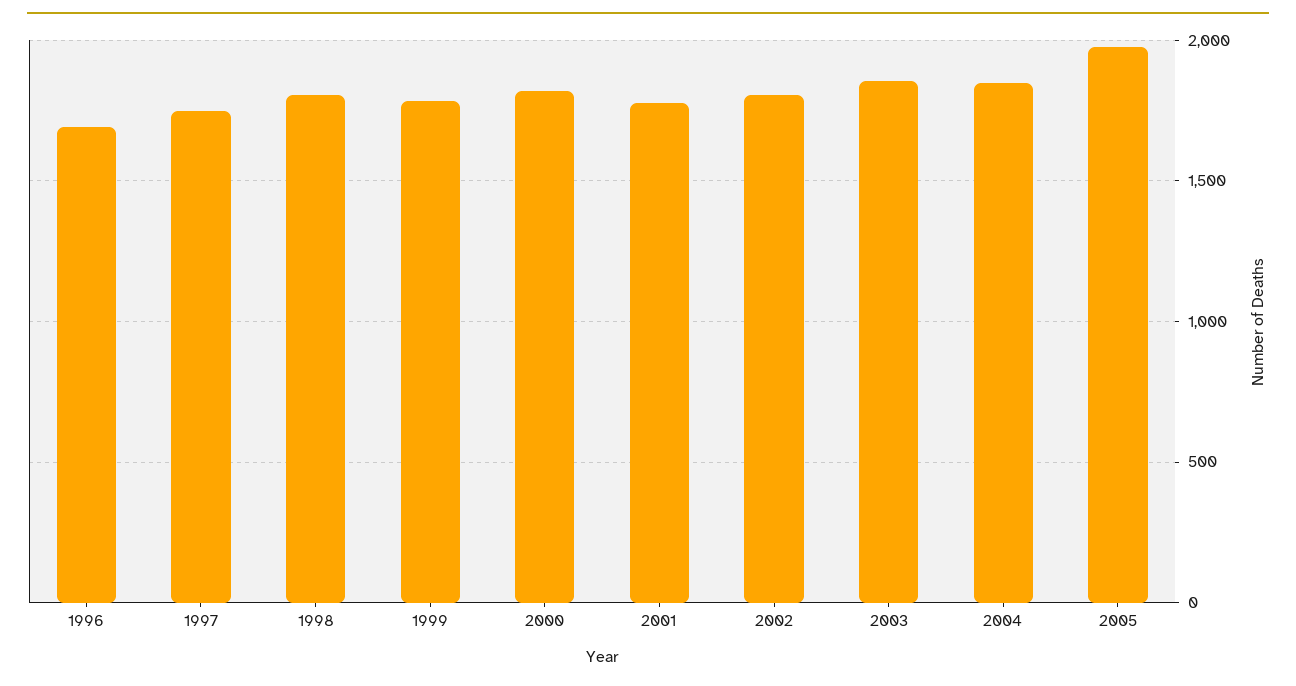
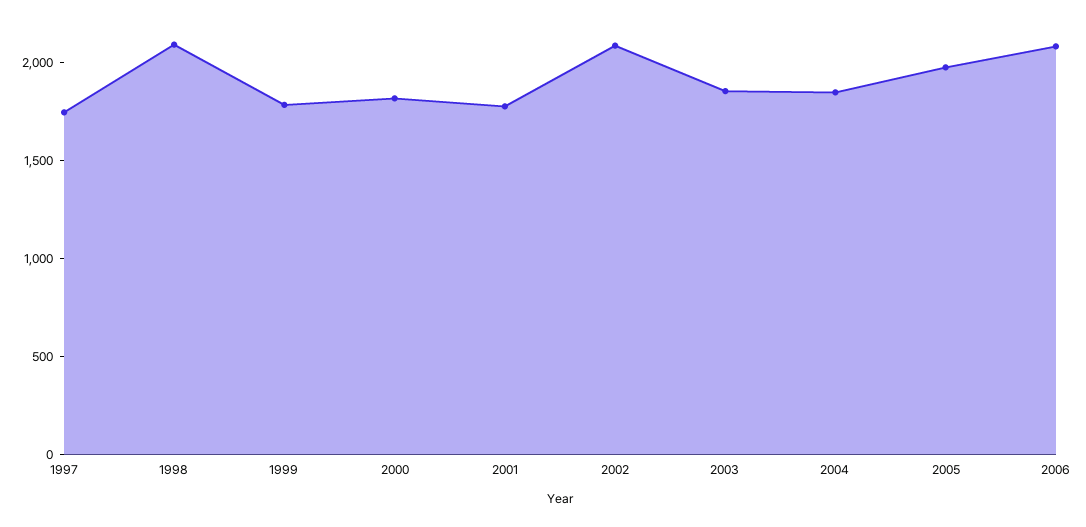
1996: 1700 -> none
1998: 1800 -> 2100
2002: 1800 -> 2100
2006: none -> 2100

